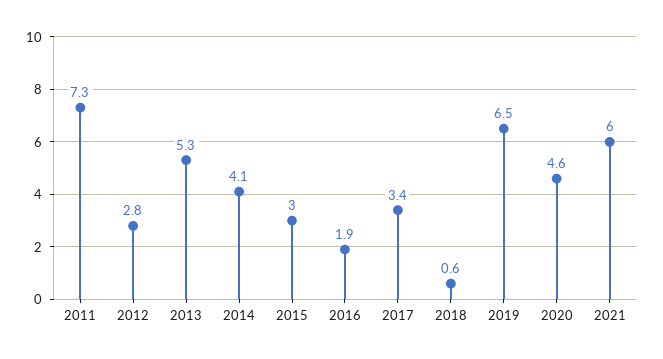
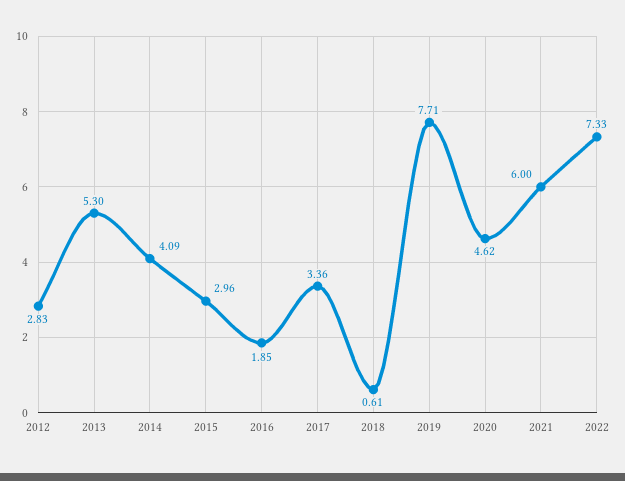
2011: 7.3 -> none
2019: 6.5 -> 7.71
2022: none -> 7.33

